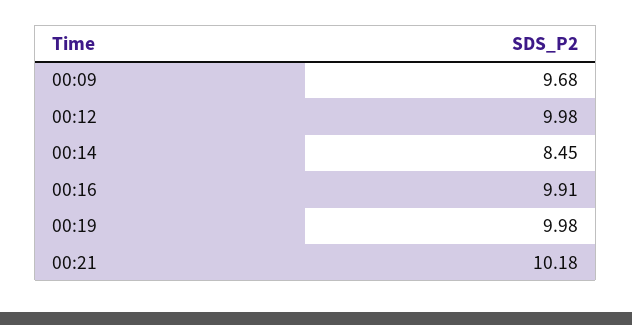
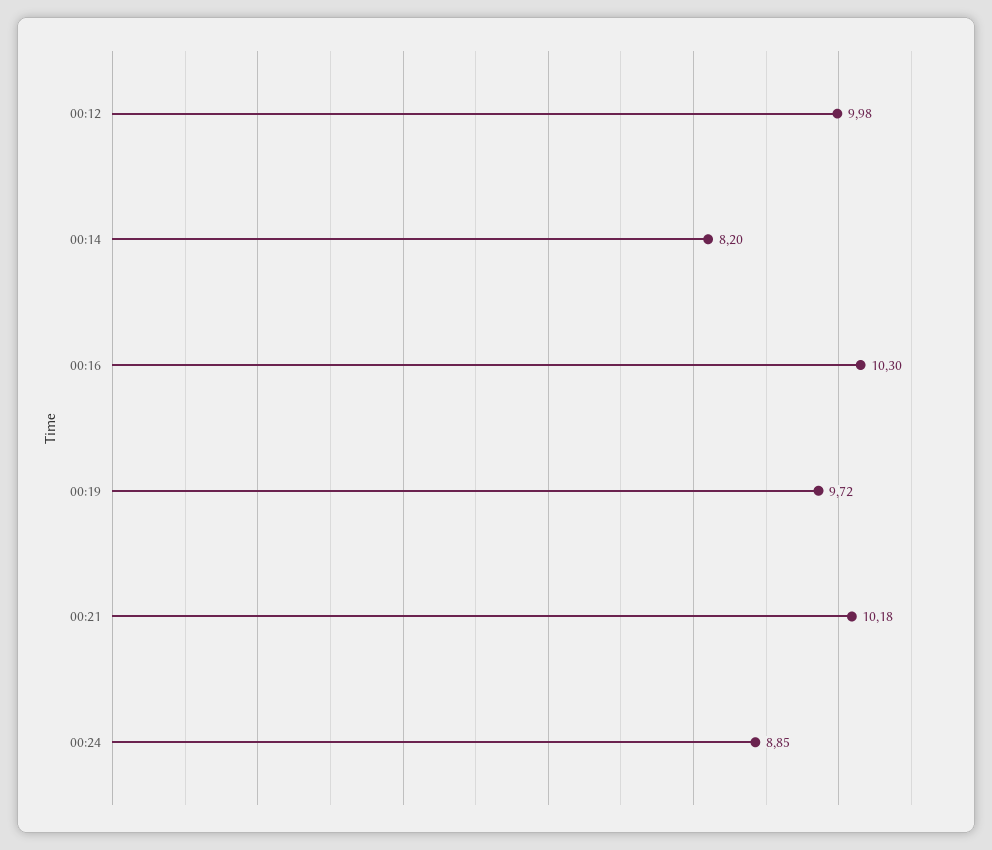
00:09: 9.68 -> none
00:14: 8.45 -> 8.2
00:16: 9.91 -> 10.3
00:19: 9.98 -> 9.72
00:24: none -> 8.85

